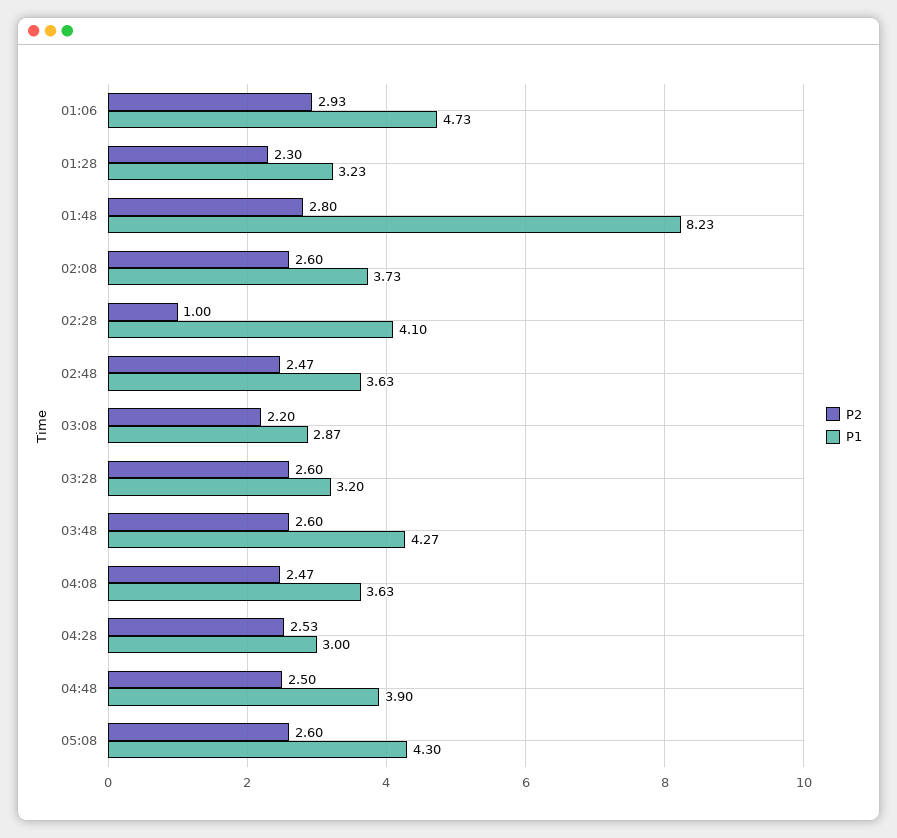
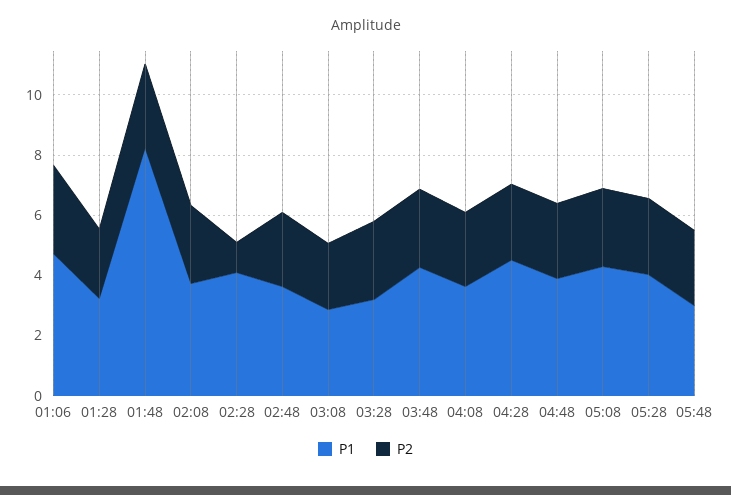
P1, 04:28: 3 -> 4.5
P1, 05:28: none -> 4
P2, 05:28: none -> 2.5
P1, 05:48: none -> 3
P2, 05:48: none -> 2.5

